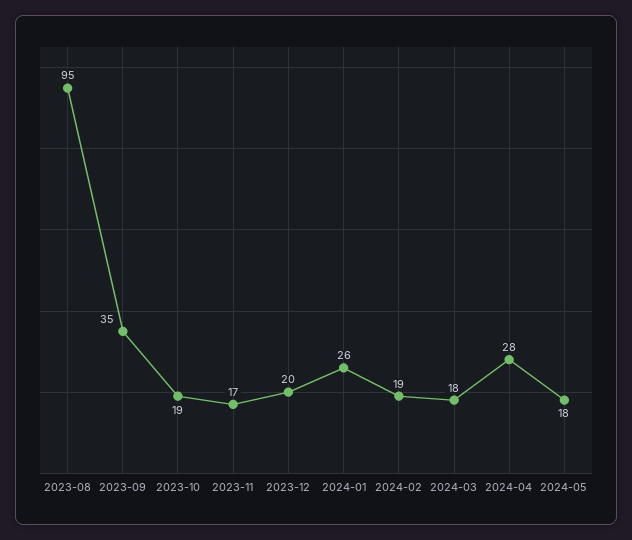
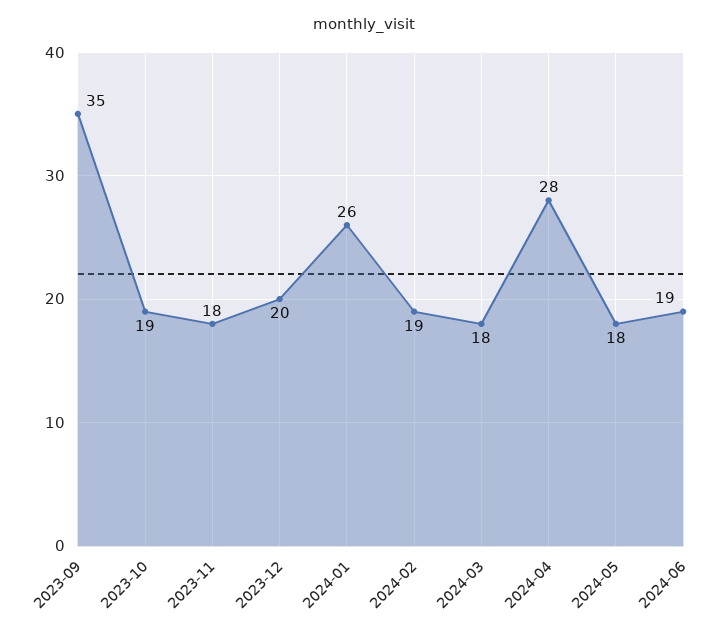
2023-08: 95 -> none
2023-11: 17 -> 18
2024-06: none -> 19

